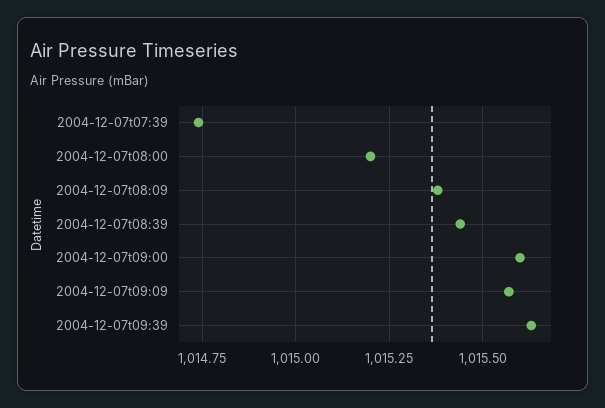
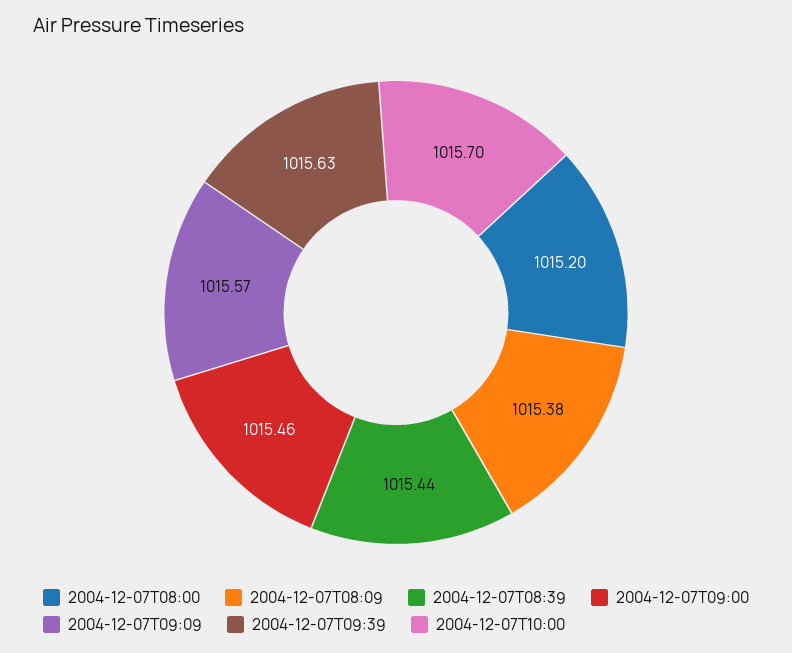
2004-12-07t07:39: 1014.75 -> none
2004-12-07t09:00: 1015.6 -> 1015.46
2004-12-07T10:00: none -> 1015.7

